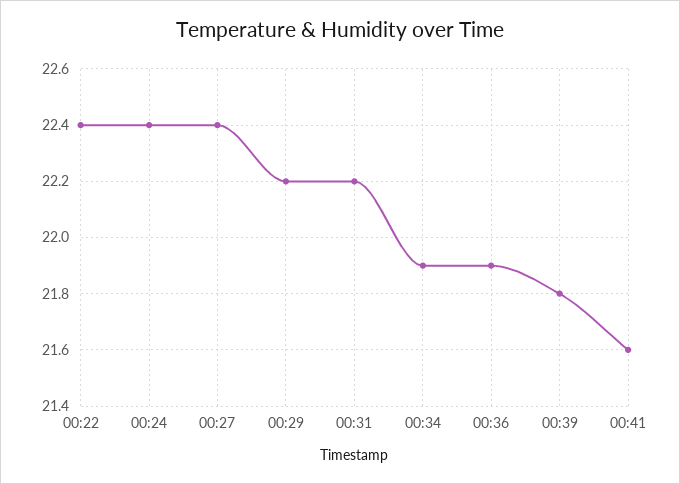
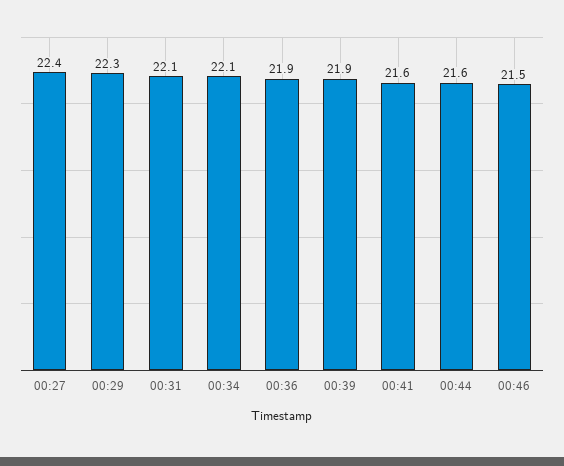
00:22: 22.4 -> none
00:24: 22.4 -> none
00:29: 22.2 -> 22.3
00:31: 22.2 -> 22.1
00:34: 21.9 -> 22.1
00:39: 21.8 -> 21.9
00:44: none -> 21.6
00:46: none -> 21.5

